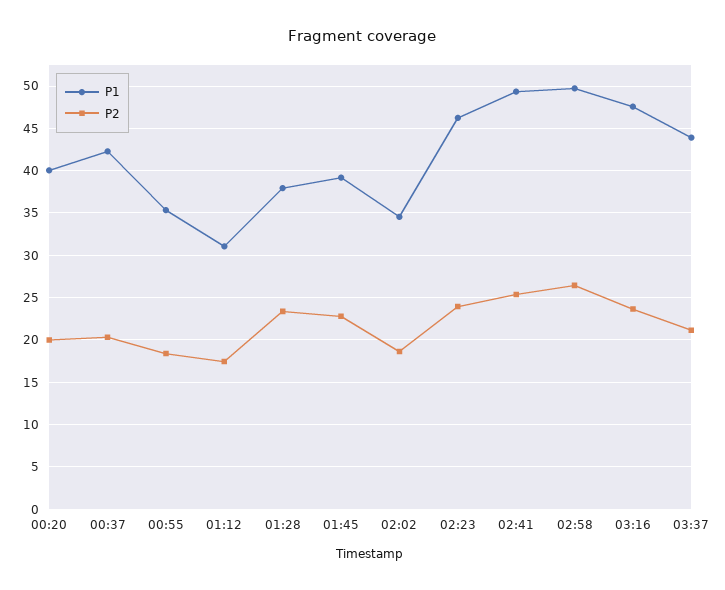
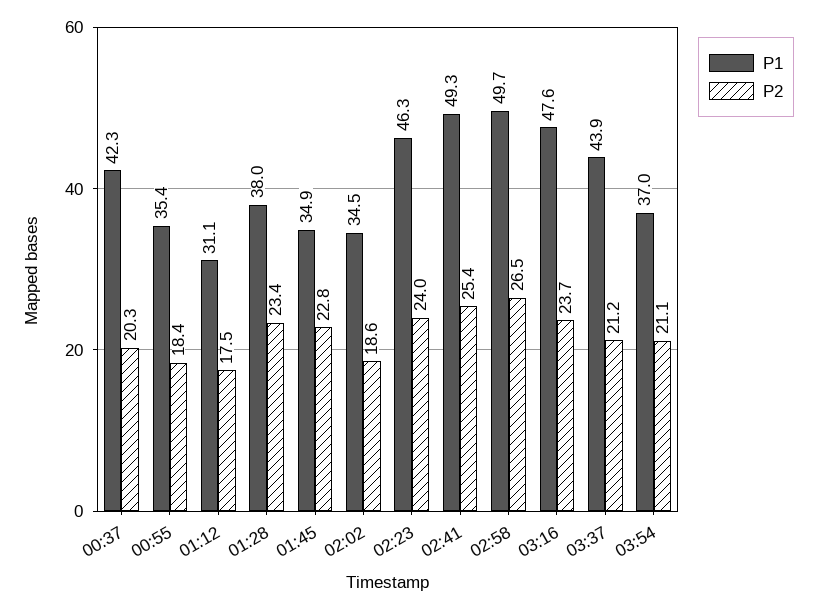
P1, 00:20: 40 -> none
P2, 00:20: 20 -> none
P1, 01:45: 39 -> 34.9
P1, 03:54: none -> 37
P2, 03:54: none -> 21.1

